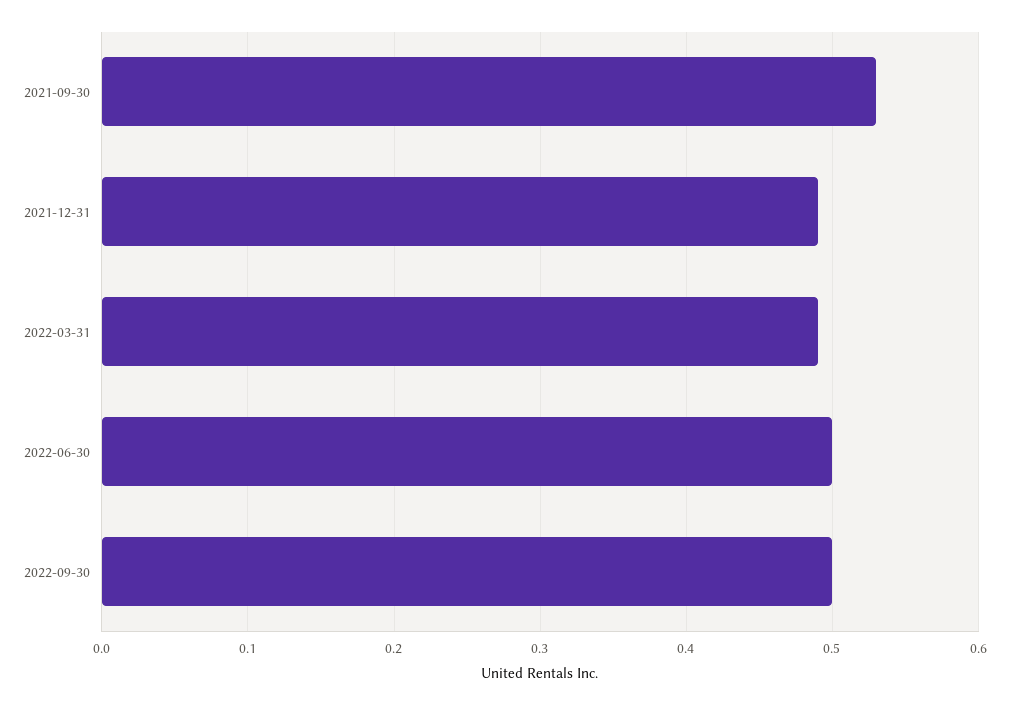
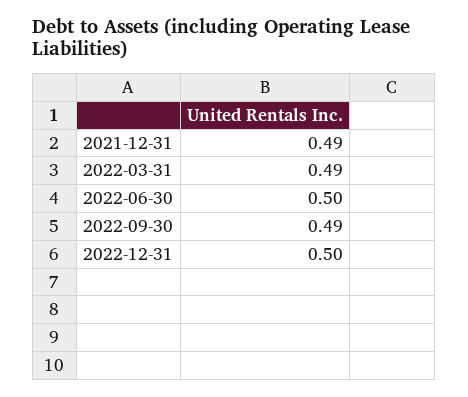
2021-09-30: 0.53 -> none
2022-09-30: 0.5 -> 0.49
2022-12-31: none -> 0.5

